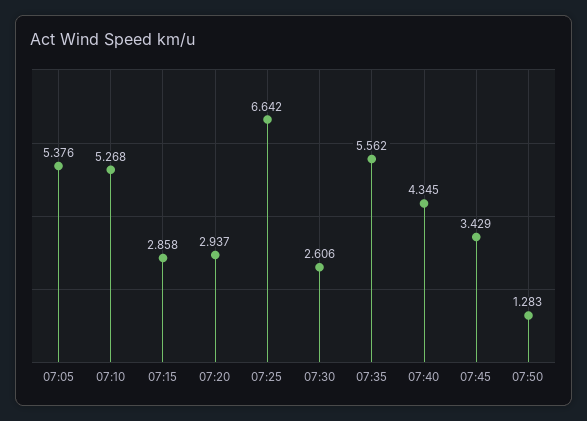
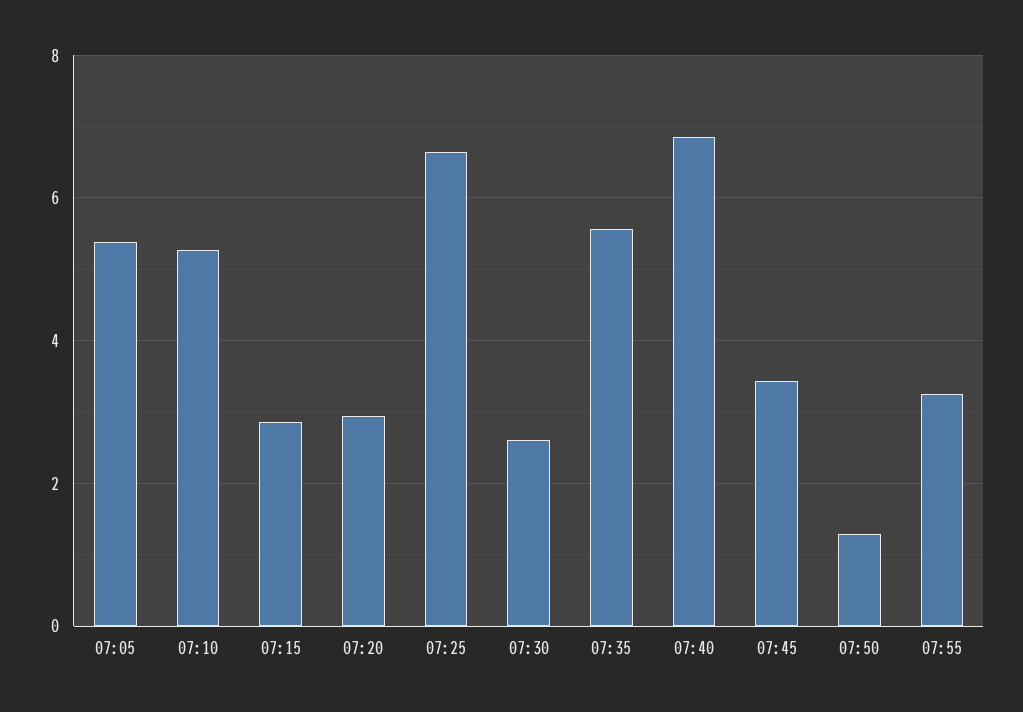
07:40: 4.345 -> 6.8
07:55: none -> 3.2

